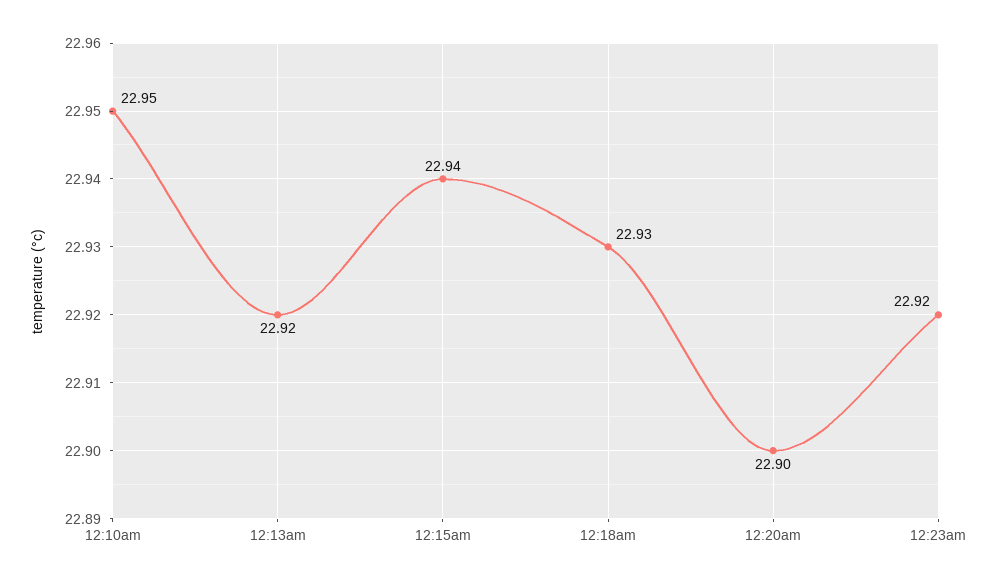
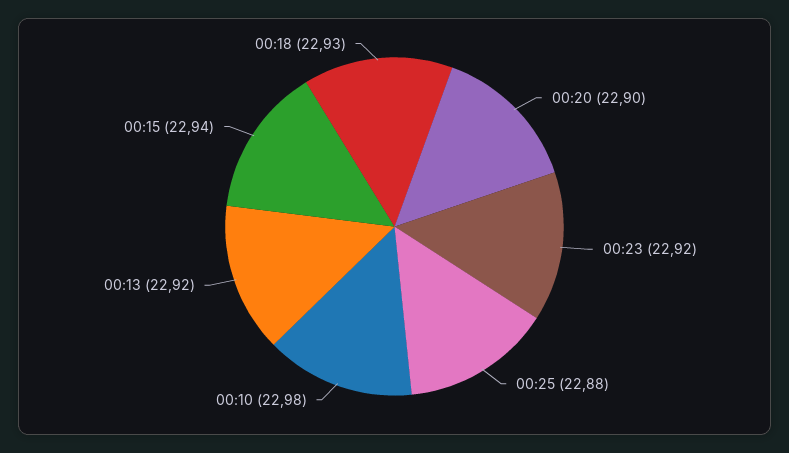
12:10am: 22.95 -> 22.98
00:25: none -> 22.88

